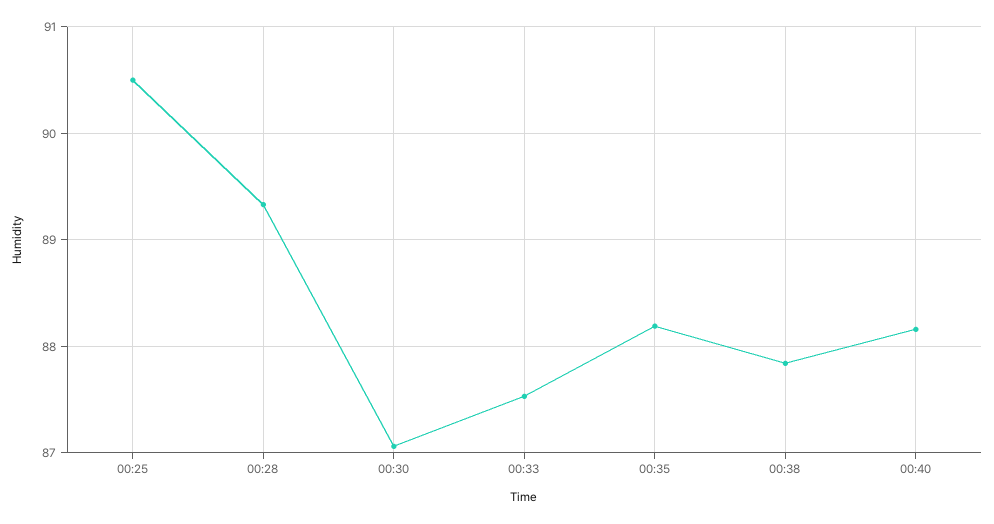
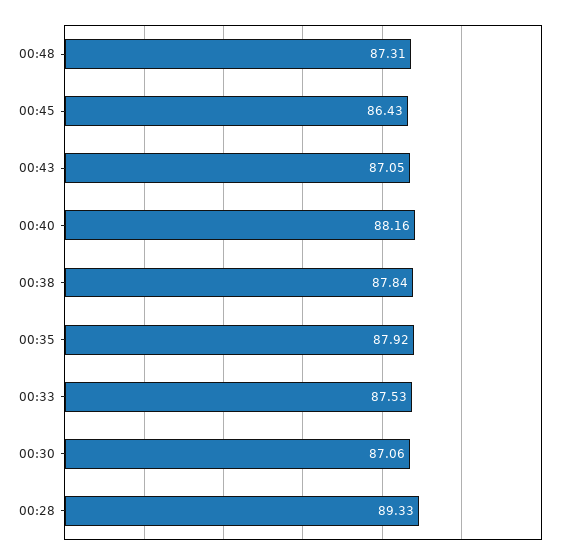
00:25: 90.5 -> none
00:35: 88.2 -> 87.92
00:48: none -> 87.31
00:45: none -> 86.43
00:43: none -> 87.05

